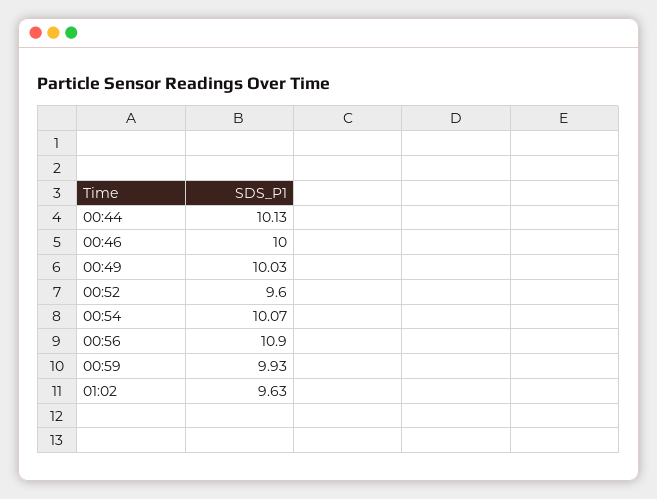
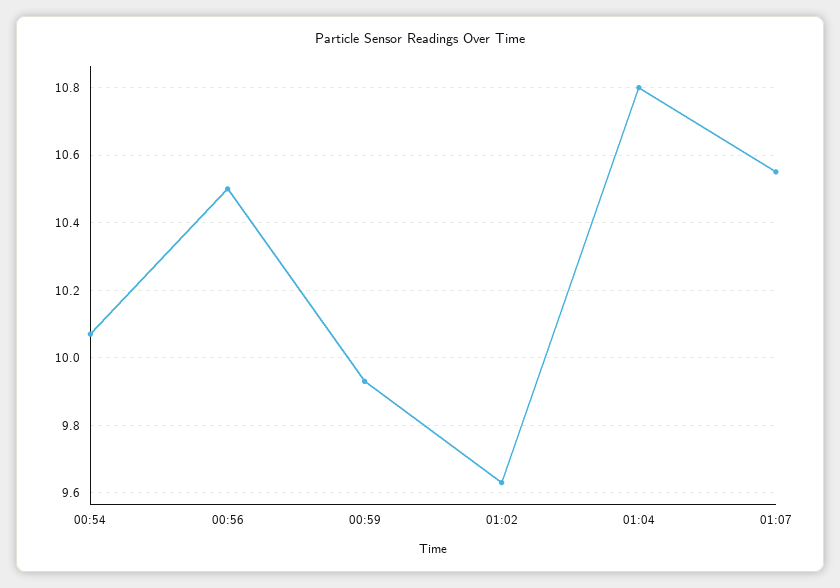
00:44: 10.13 -> none
00:46: 10 -> none
00:49: 10.03 -> none
00:52: 9.6 -> none
00:56: 10.9 -> 10.5
01:04: none -> 10.8
01:07: none -> 10.55

